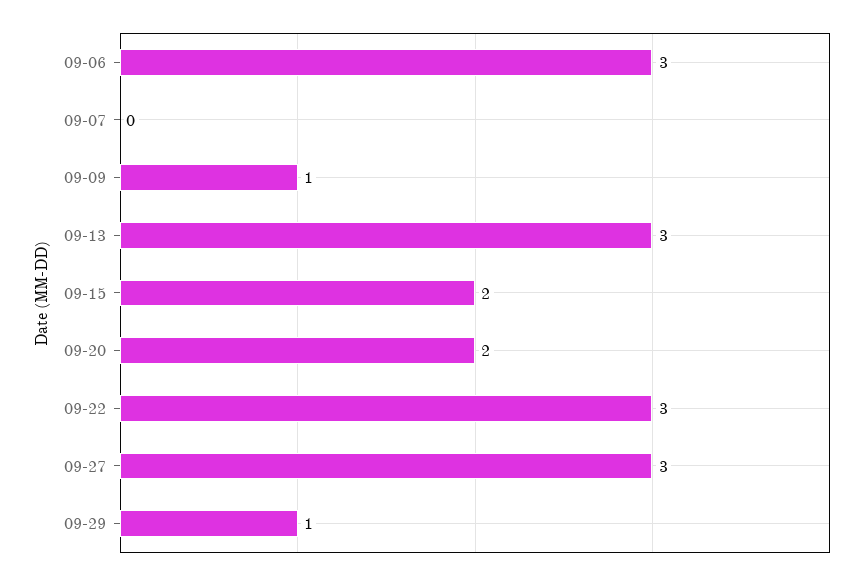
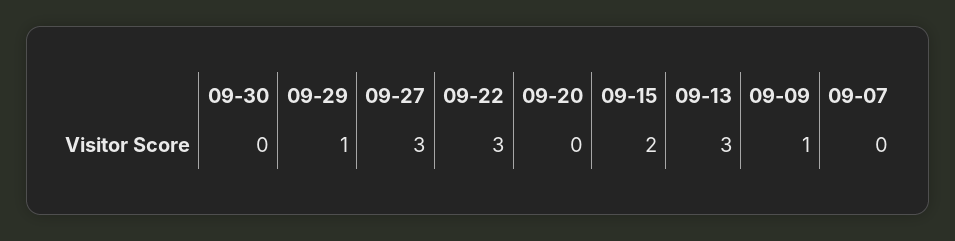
09-06: 3 -> none
09-20: 2 -> 0
09-30: none -> 0

